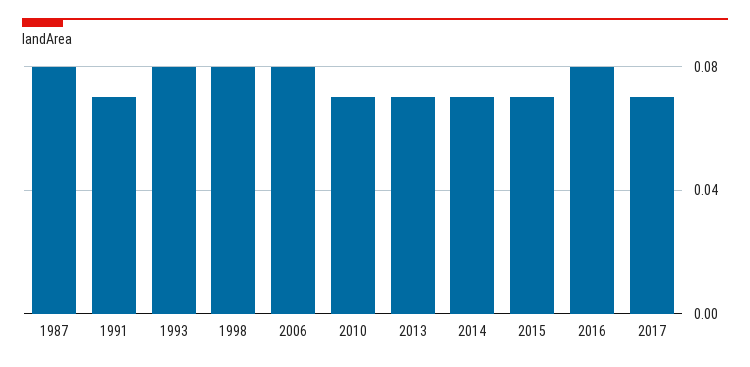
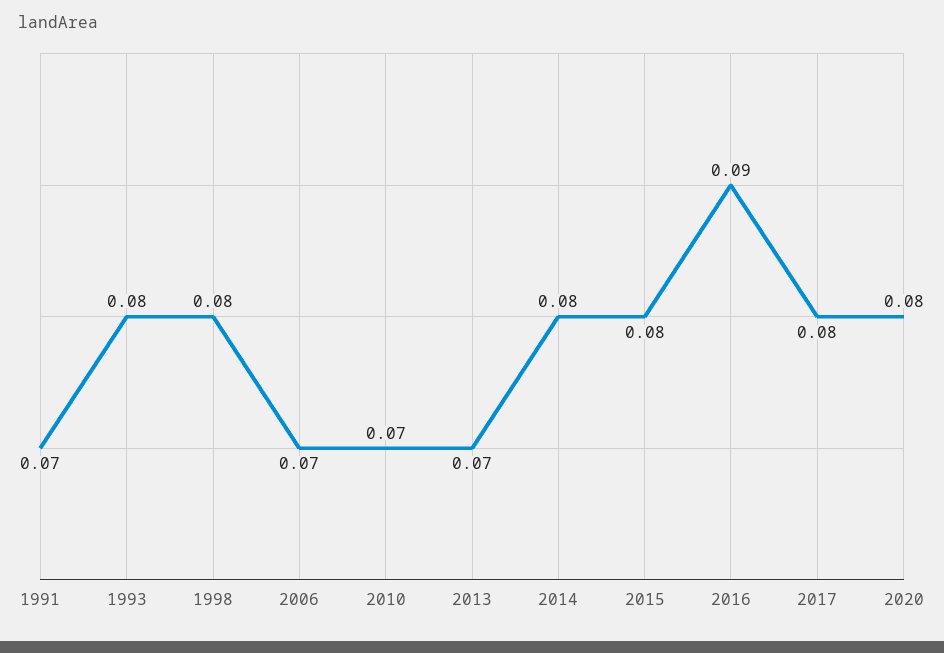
1987: 0.08 -> none
2006: 0.08 -> 0.07
2014: 0.07 -> 0.08
2015: 0.07 -> 0.08
2016: 0.08 -> 0.09
2017: 0.07 -> 0.08
2020: none -> 0.08

